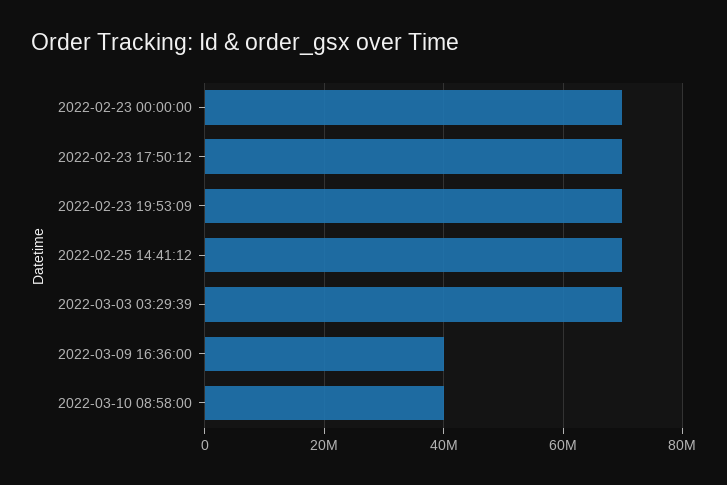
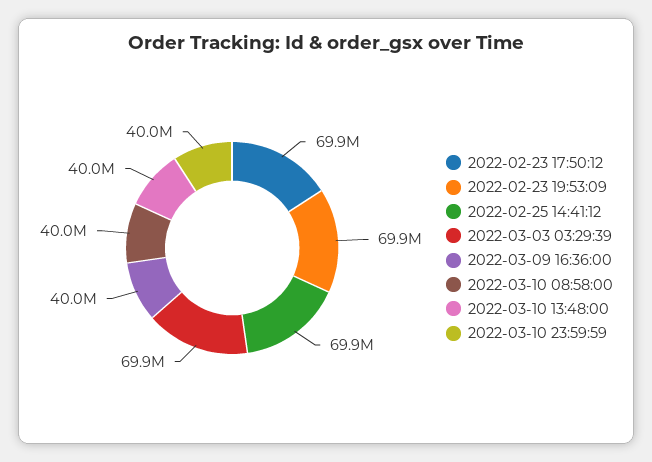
2022-02-23 00:00:00: 70000000 -> none
2022-03-10 13:48:00: none -> 40000000
2022-03-10 23:59:59: none -> 40000000

